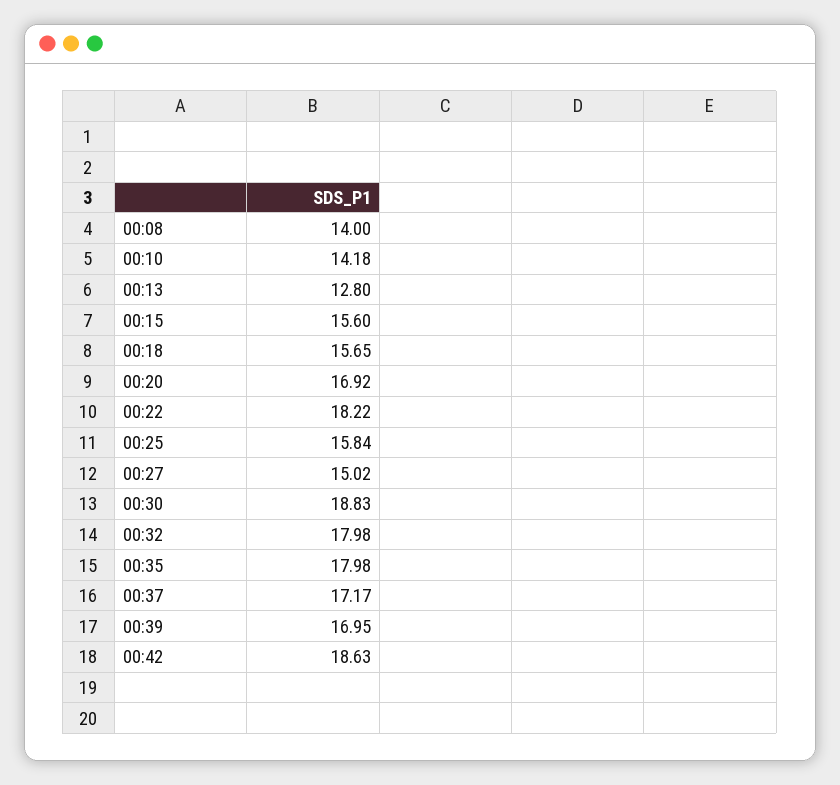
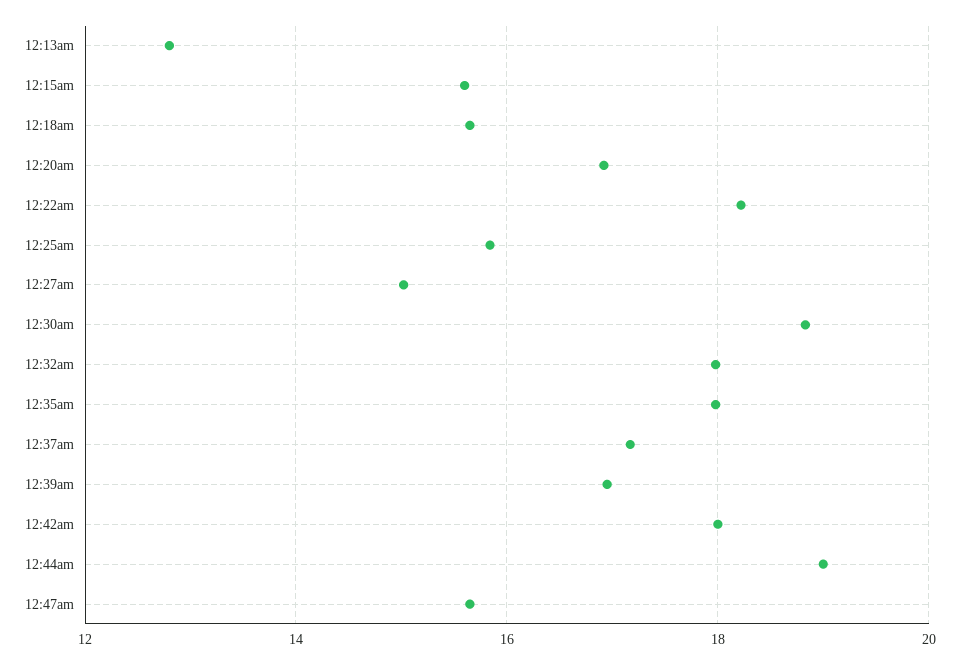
00:08: 14 -> none
00:10: 14.18 -> none
00:42: 18.63 -> 18
12:44am: none -> 19
12:47am: none -> 15.6

